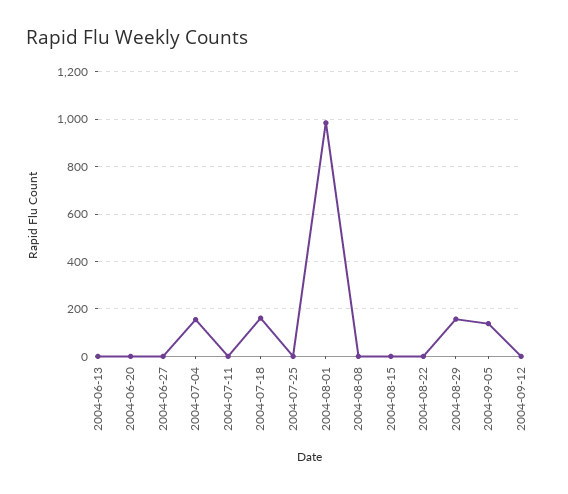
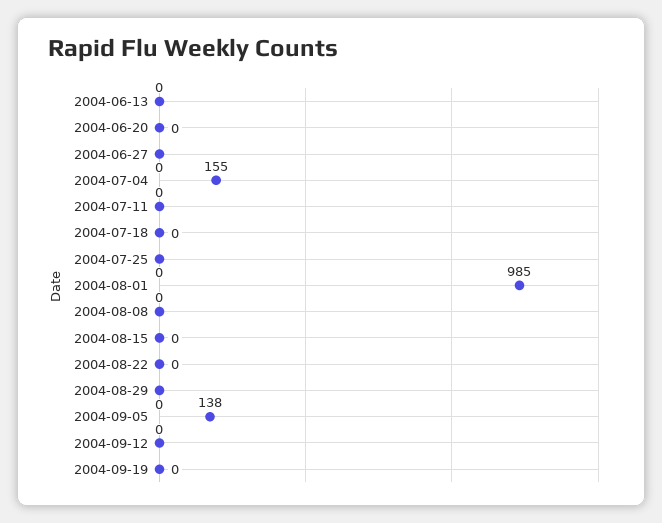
2004-07-18: 150 -> 0
2004-08-29: 150 -> 0
2004-09-19: none -> 0

